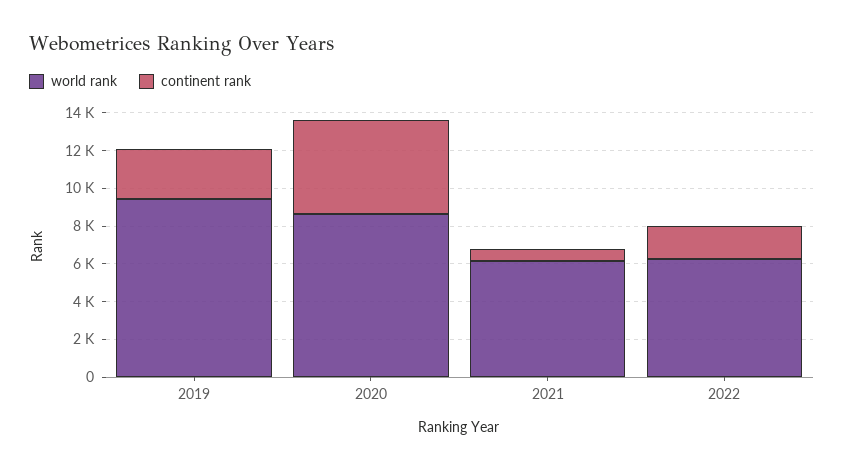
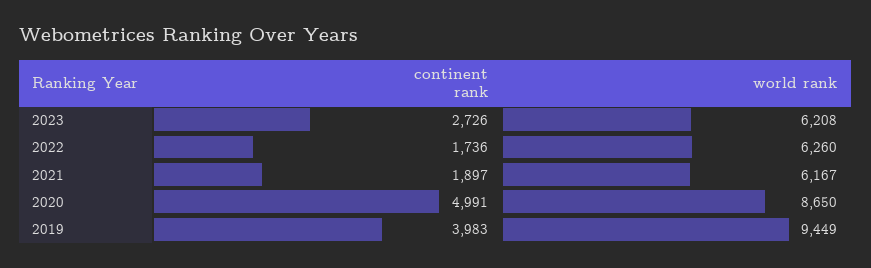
continent rank, 2019: 2500 -> 3983
continent rank, 2021: 500 -> 1897
continent rank, 2023: none -> 2726
world rank, 2023: none -> 6208

